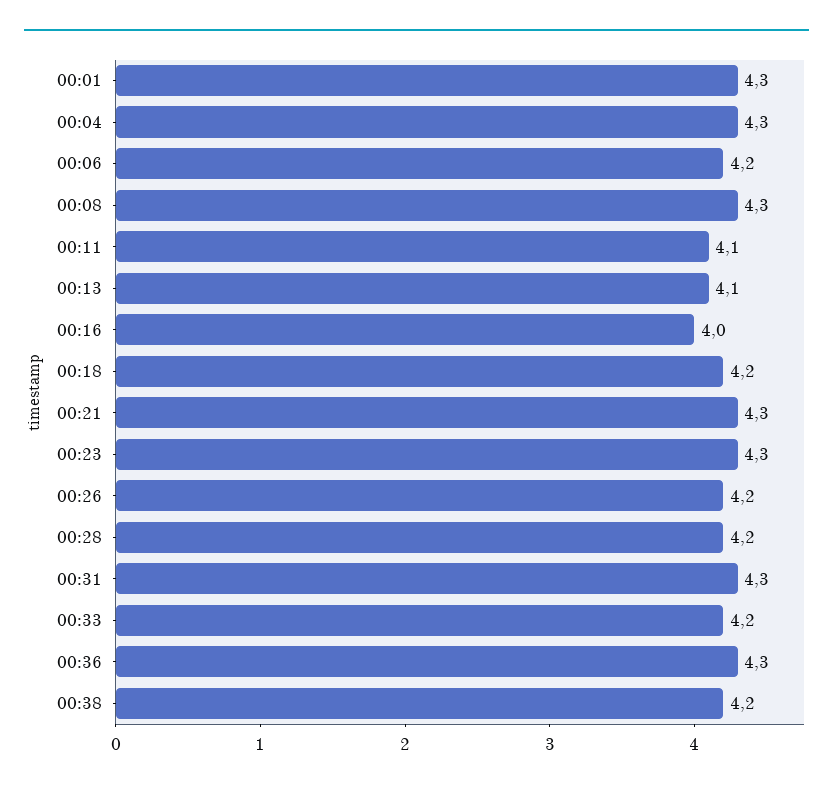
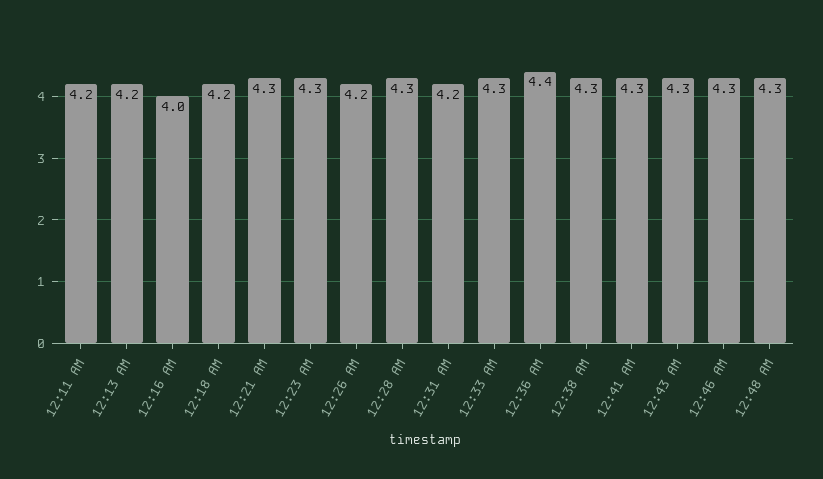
00:01: 4.3 -> none
00:04: 4.3 -> none
00:06: 4.2 -> none
00:08: 4.3 -> none
00:11: 4.1 -> 4.2
00:13: 4.1 -> 4.2
00:28: 4.2 -> 4.3
00:31: 4.3 -> 4.2
00:33: 4.2 -> 4.3
00:36: 4.3 -> 4.4
00:38: 4.2 -> 4.3
12:41 AM: none -> 4.3
12:43 AM: none -> 4.3
12:46 AM: none -> 4.3
12:48 AM: none -> 4.3

